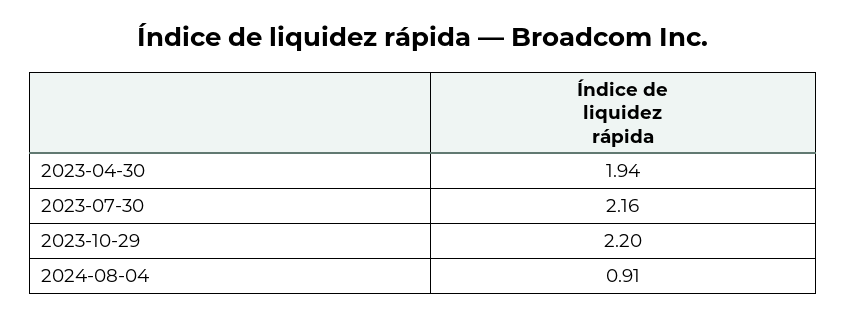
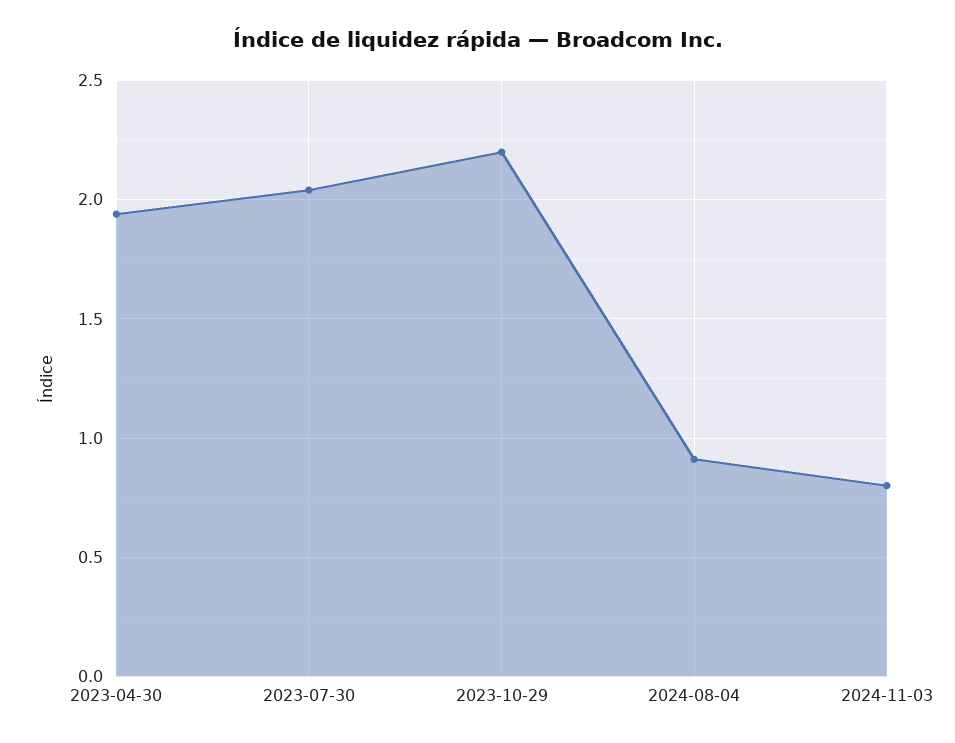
2023-07-30: 2.16 -> 2.05
2024-11-03: none -> 0.8

